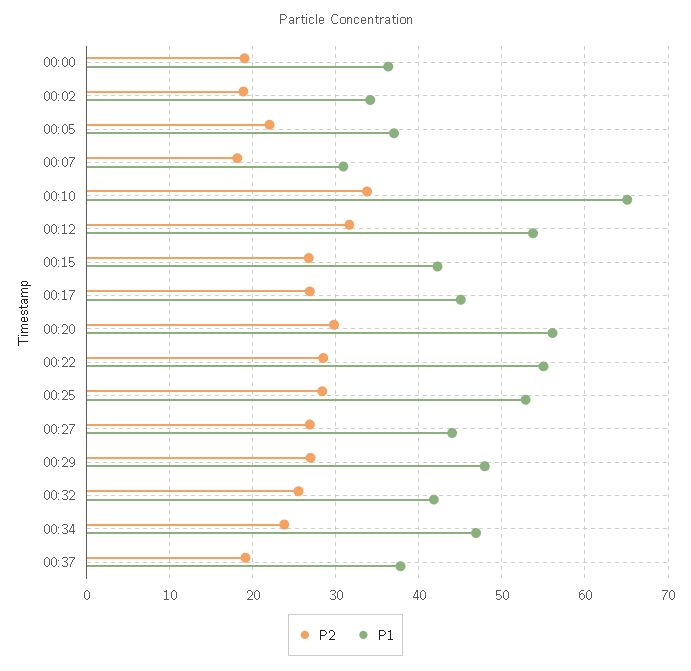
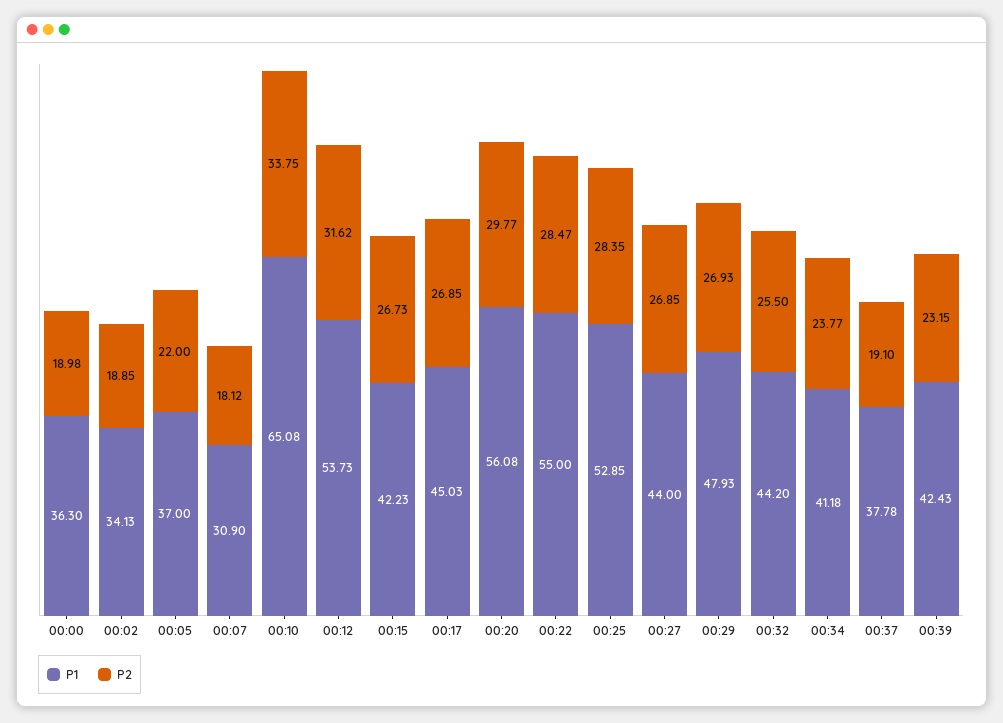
P1, 00:32: 42 -> 44.2
P1, 00:34: 47 -> 41.18
P1, 00:39: none -> 42.43
P2, 00:39: none -> 23.15

